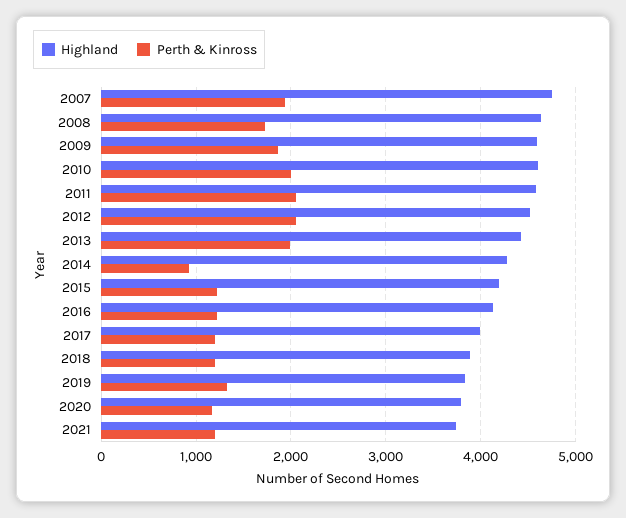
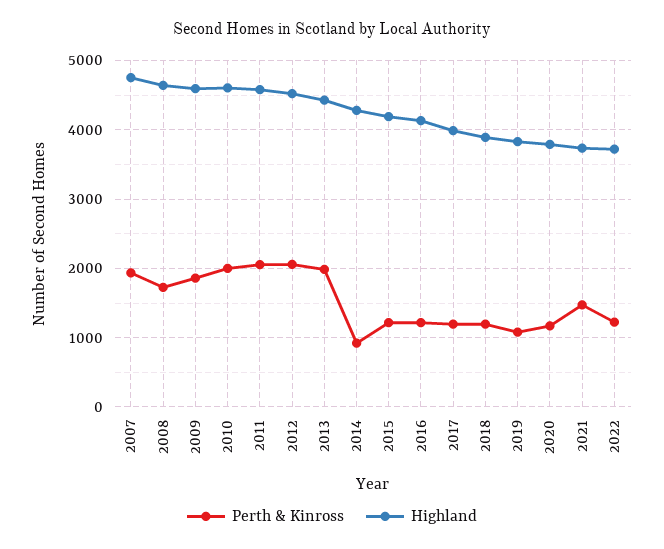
Perth & Kinross, 2019: 1300 -> 1100
Perth & Kinross, 2021: 1200 -> 1500
Perth & Kinross, 2022: none -> 1200
Highland, 2022: none -> 3700

